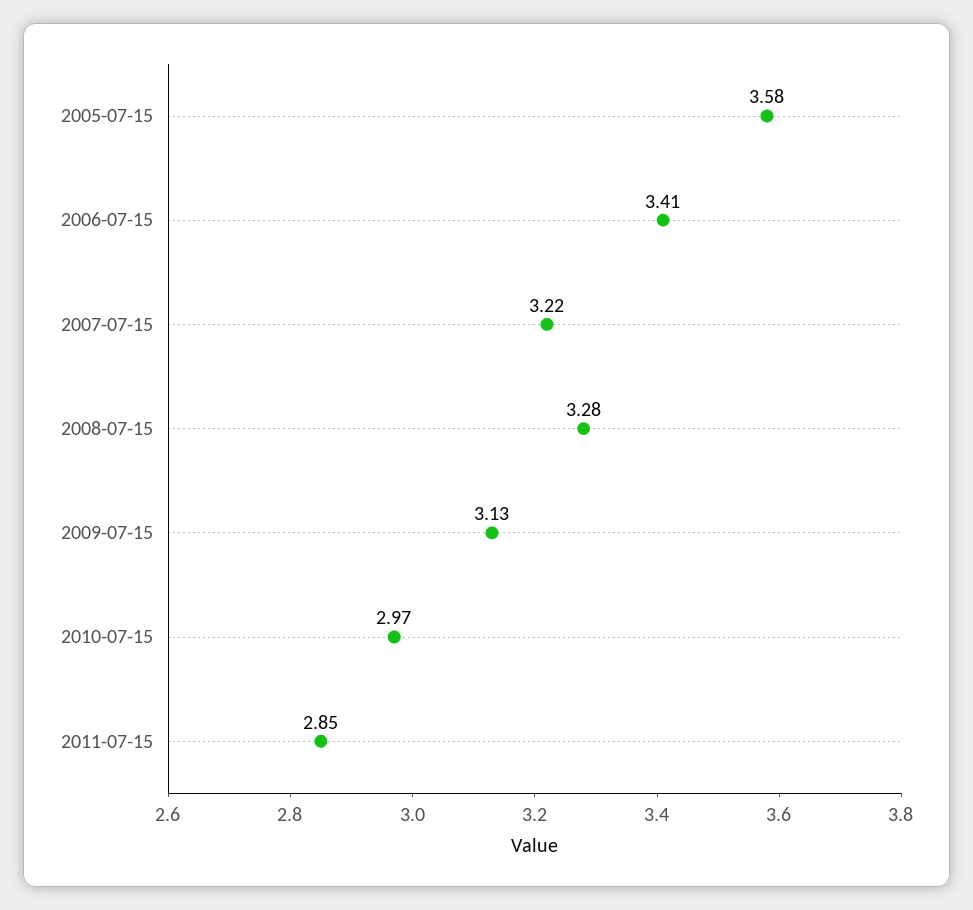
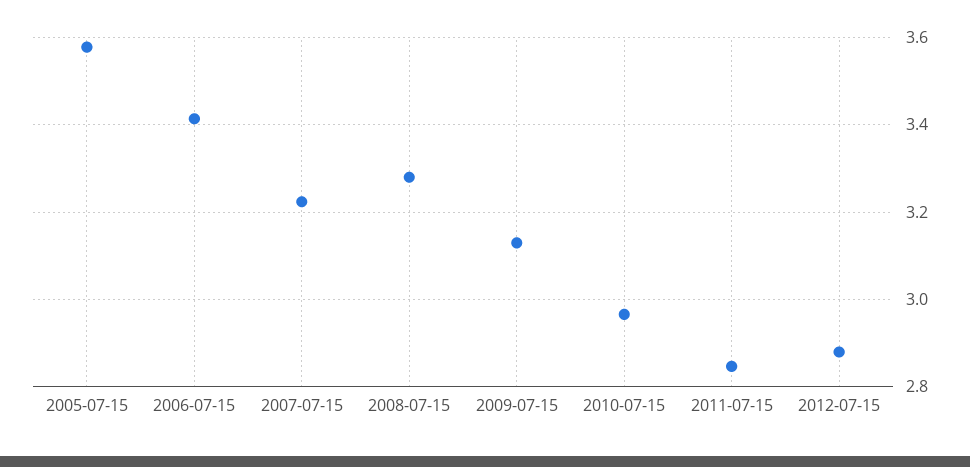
2012-07-15: none -> 2.88

